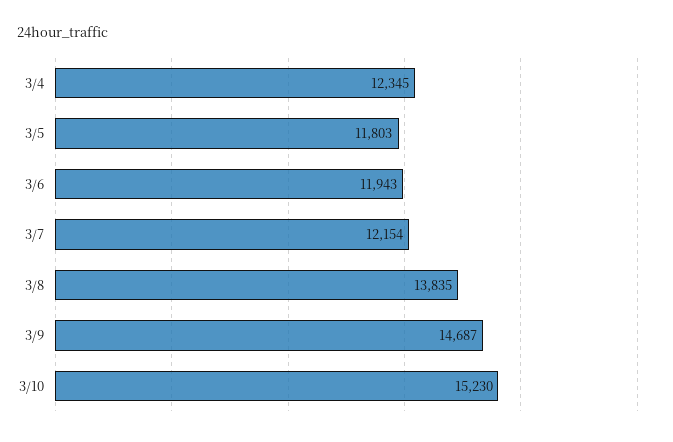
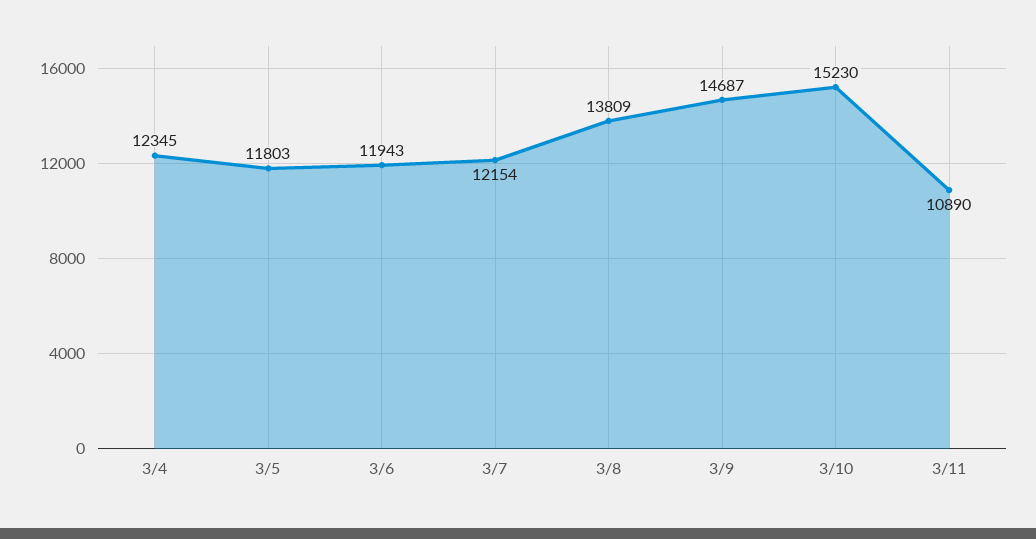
3/8: 13835 -> 13809
3/11: none -> 10890

